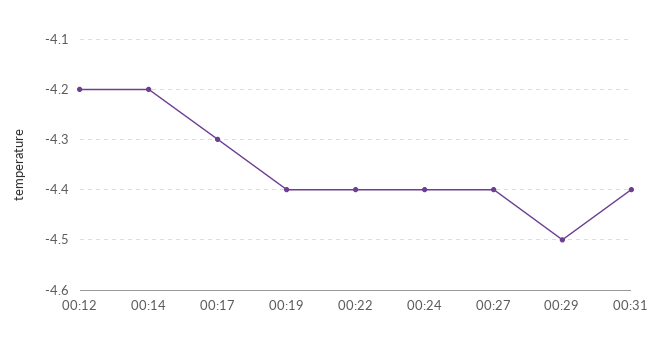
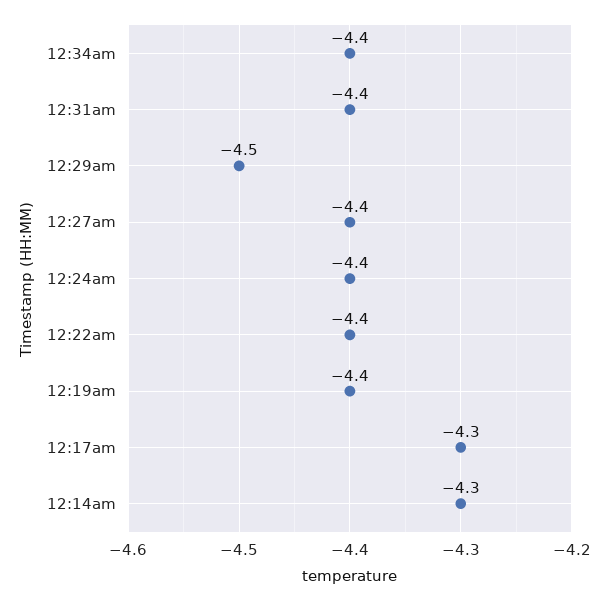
00:12: -4.2 -> none
00:14: -4.2 -> -4.3
12:34am: none -> -4.4

